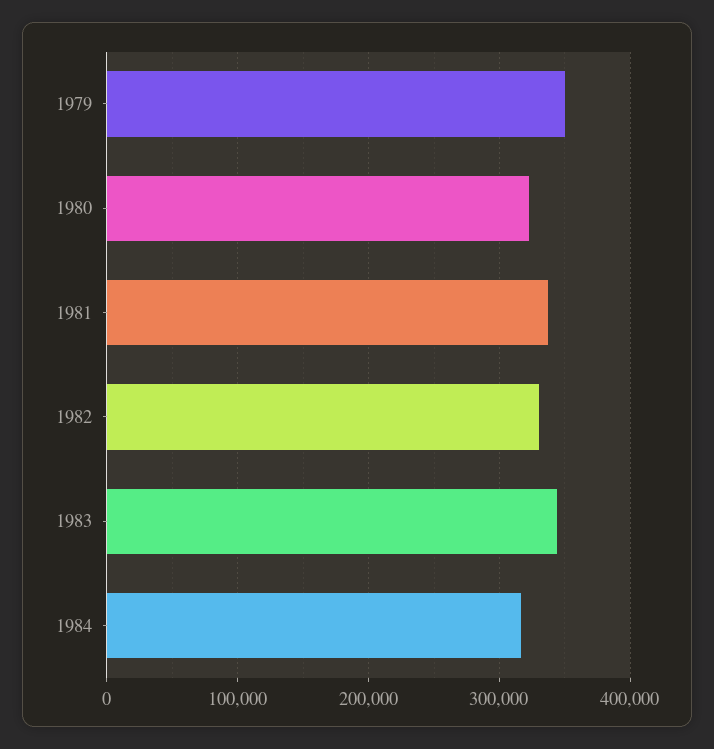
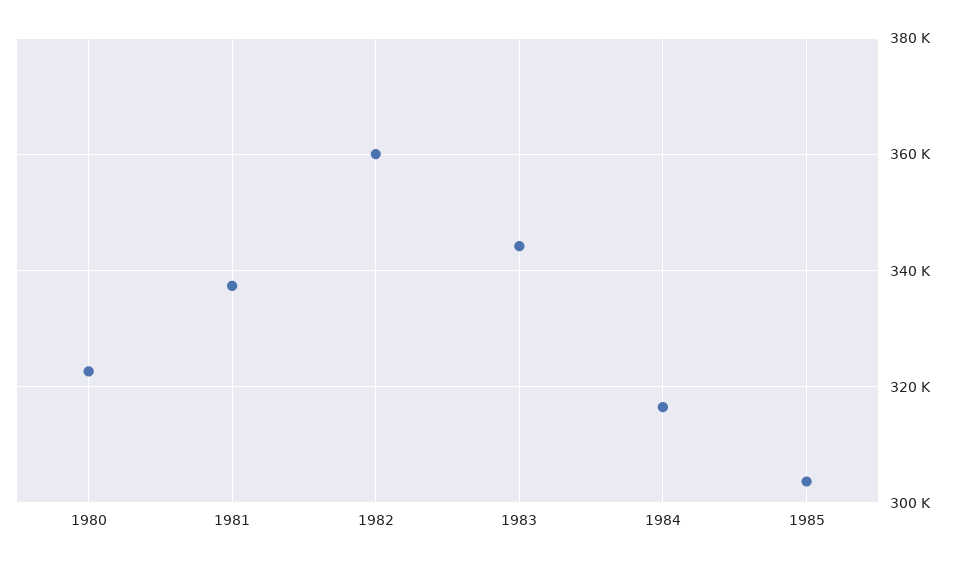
1979: 350000 -> none
1982: 330000 -> 360000
1985: none -> 304000

